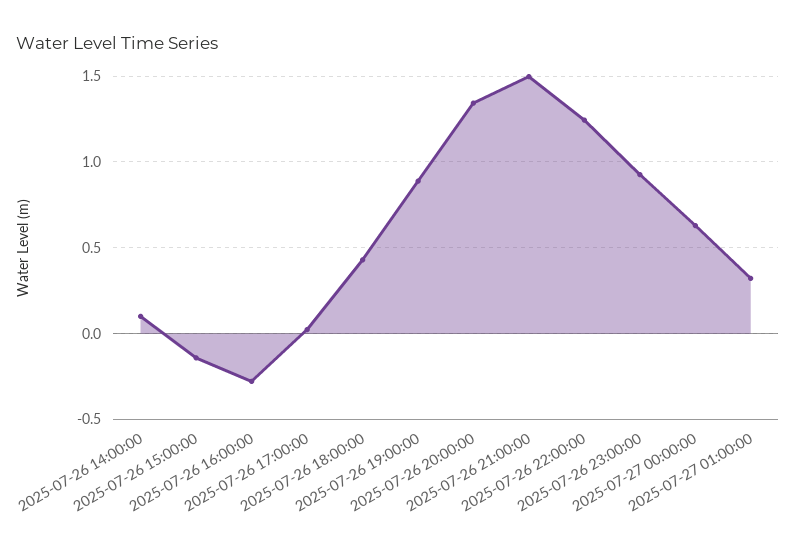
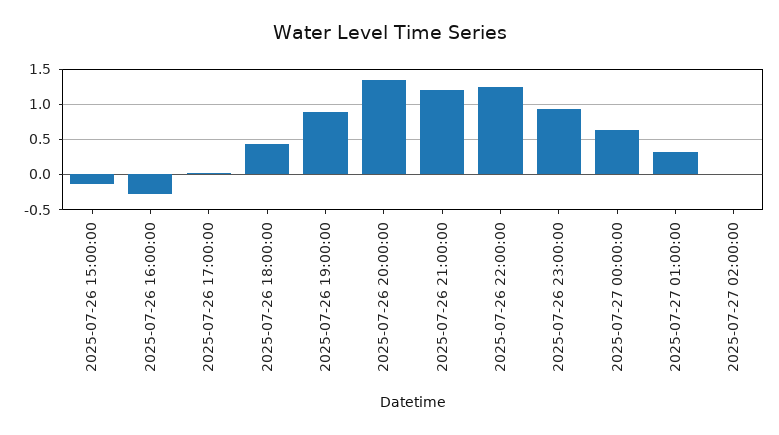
2025-07-26 14:00:00: 0.1 -> none
2025-07-26 21:00:00: 1.5 -> 1.2
2025-07-27 02:00:00: none -> 0

